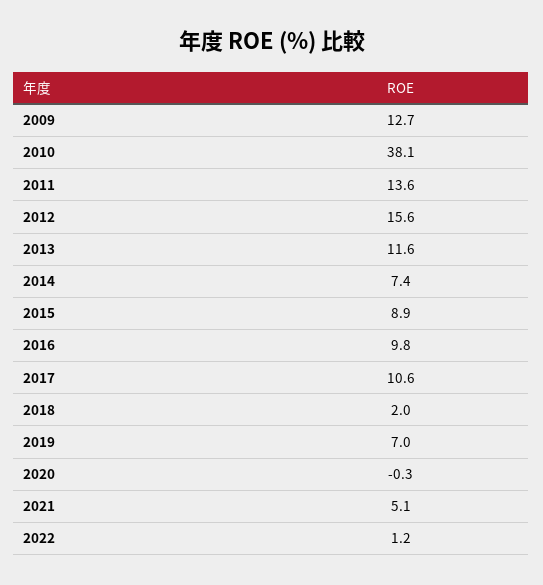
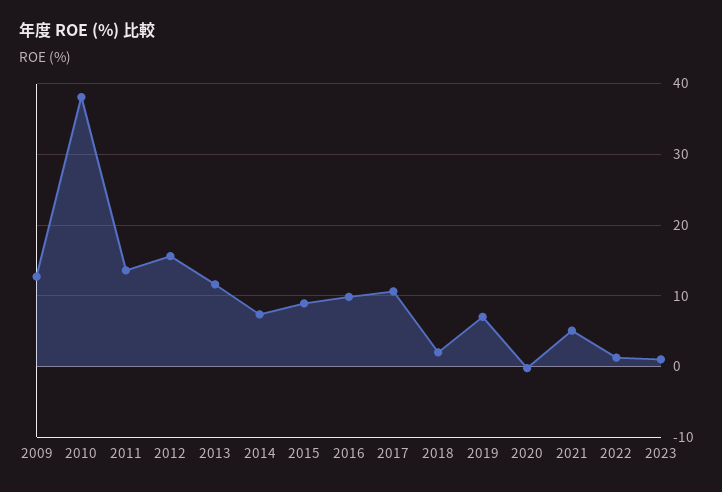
2023: none -> 1

